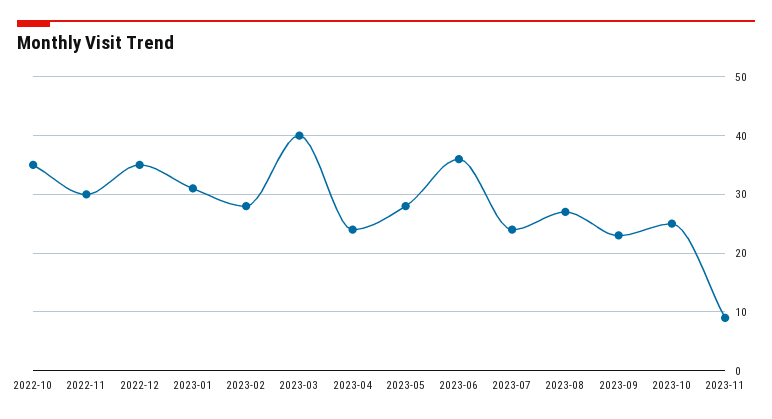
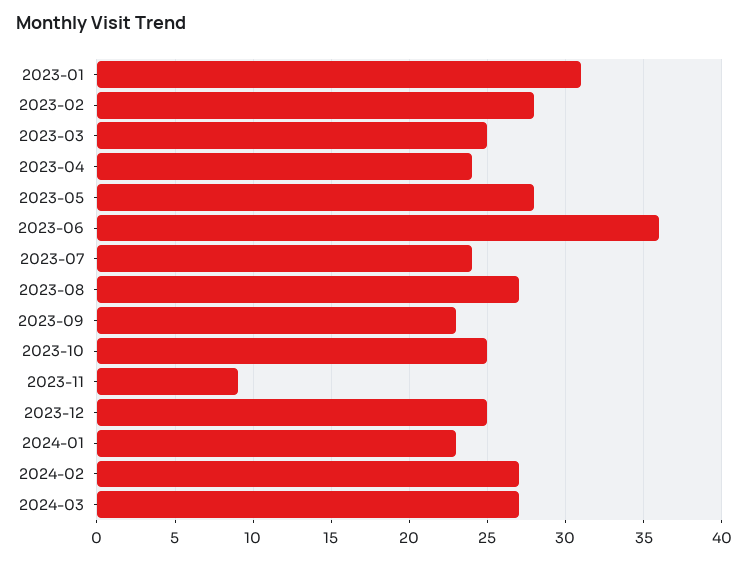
2022-10: 35 -> none
2022-11: 30 -> none
2022-12: 35 -> none
2023-03: 40 -> 25
2023-12: none -> 25
2024-01: none -> 23
2024-02: none -> 27
2024-03: none -> 27

